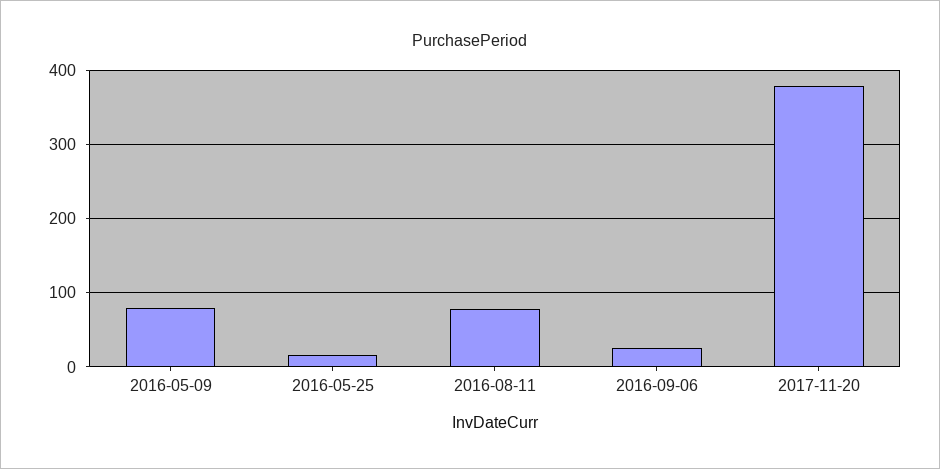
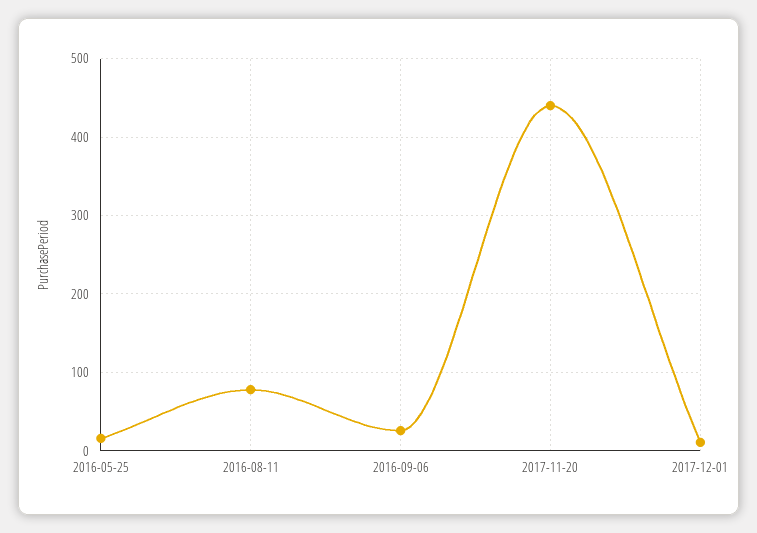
2016-05-09: 80 -> none
2017-11-20: 380 -> 440
2017-12-01: none -> 10

